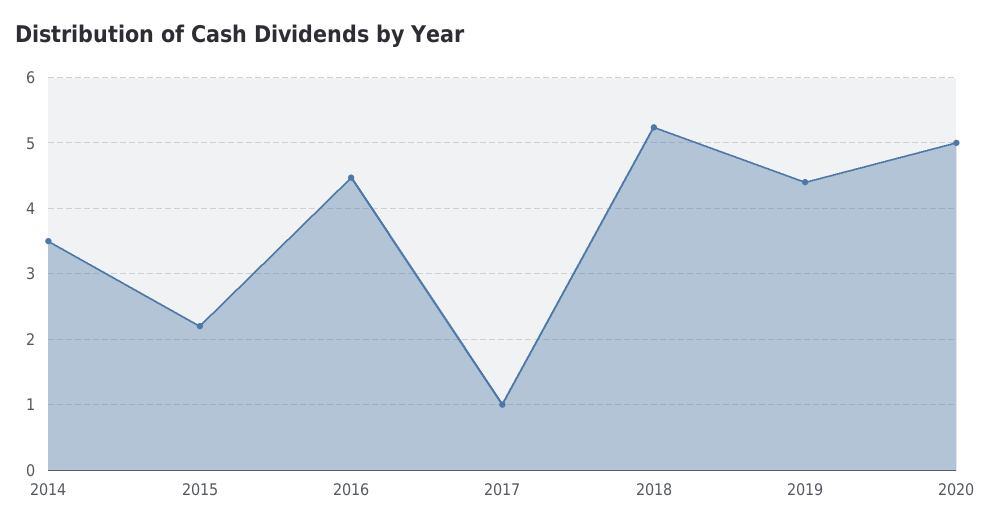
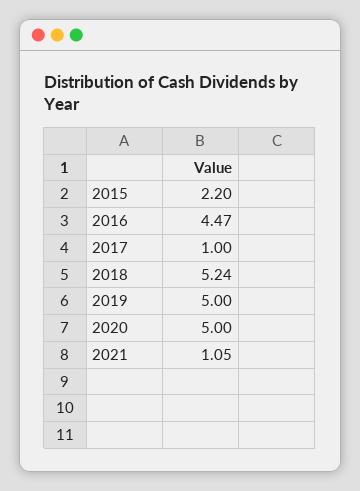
2014: 3.5 -> none
2019: 4.4 -> 5
2021: none -> 1.05

